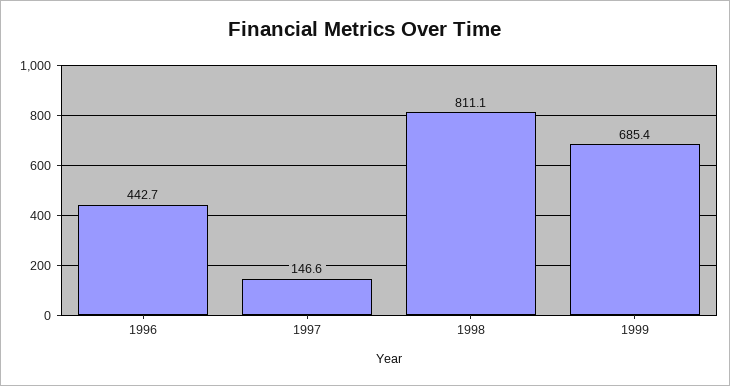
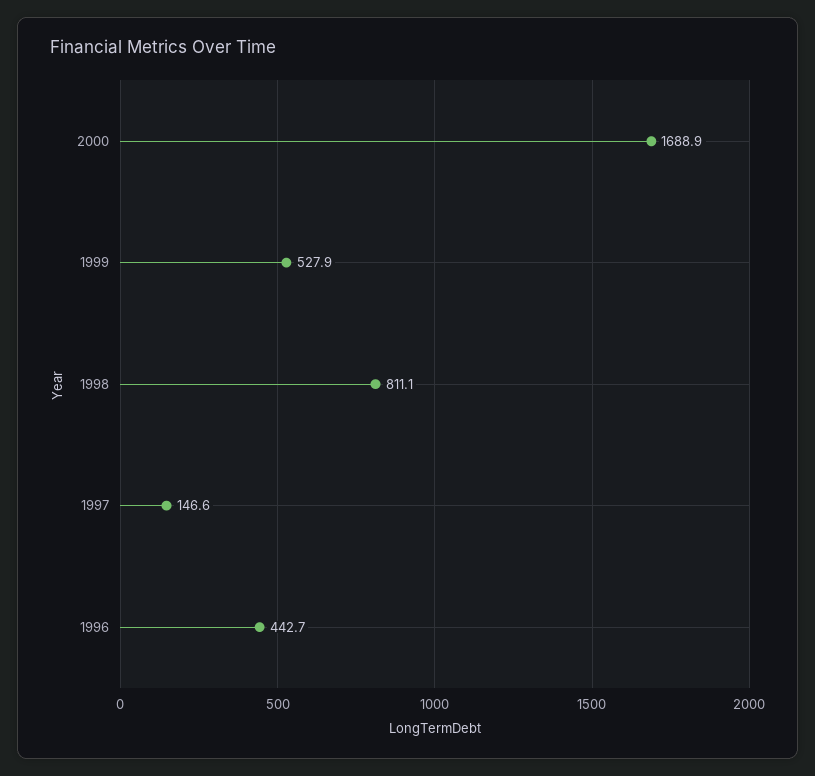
1999: 685.4 -> 527.9
2000: none -> 1688.9

